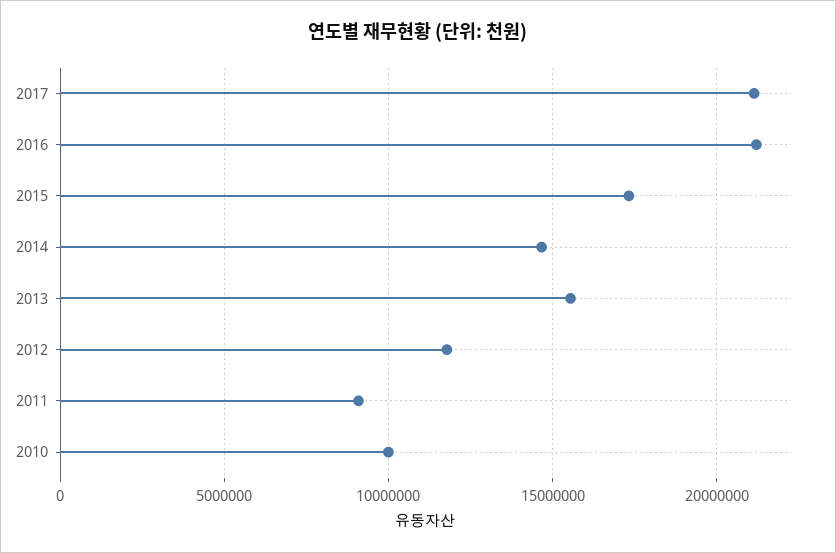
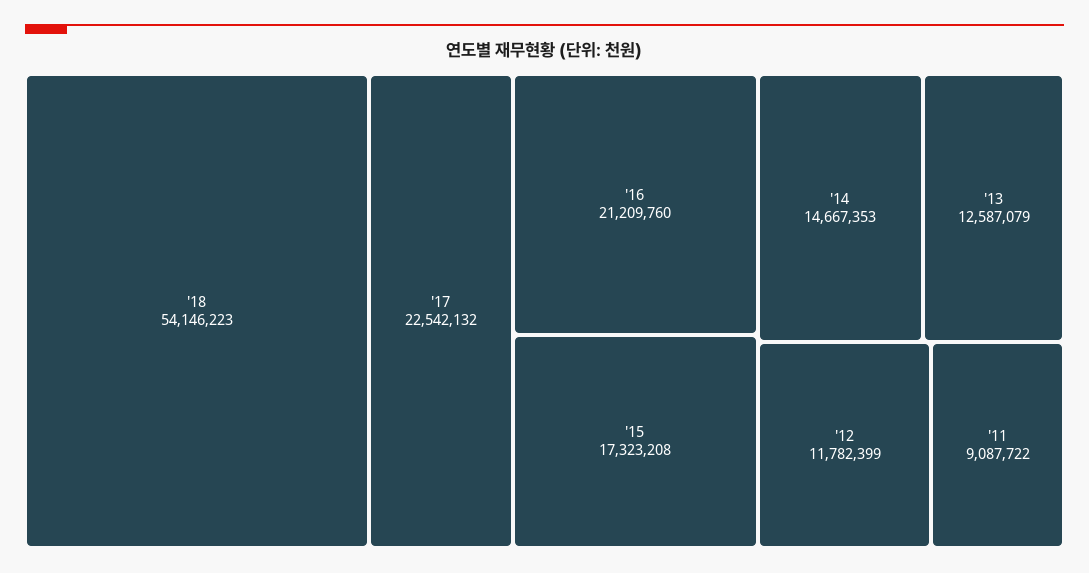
2017: 21000000 -> 22542132
2013: 15500000 -> 12587079
2010: 10000000 -> none
'18: none -> 54146223

